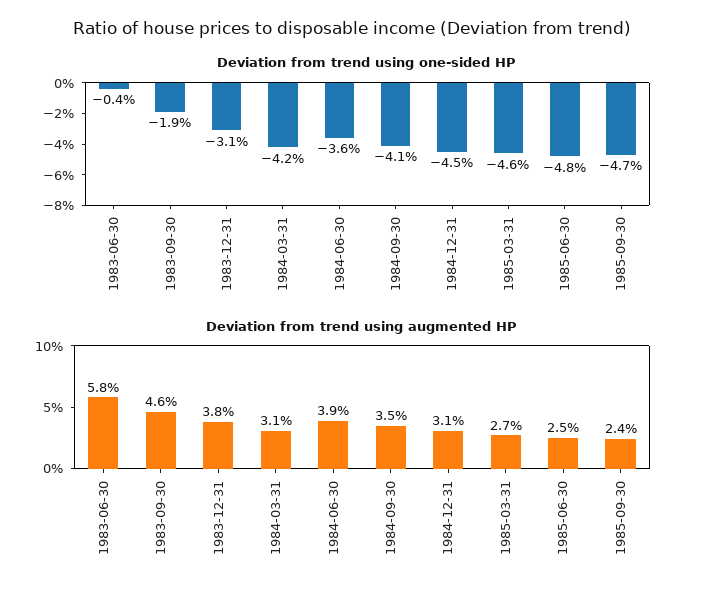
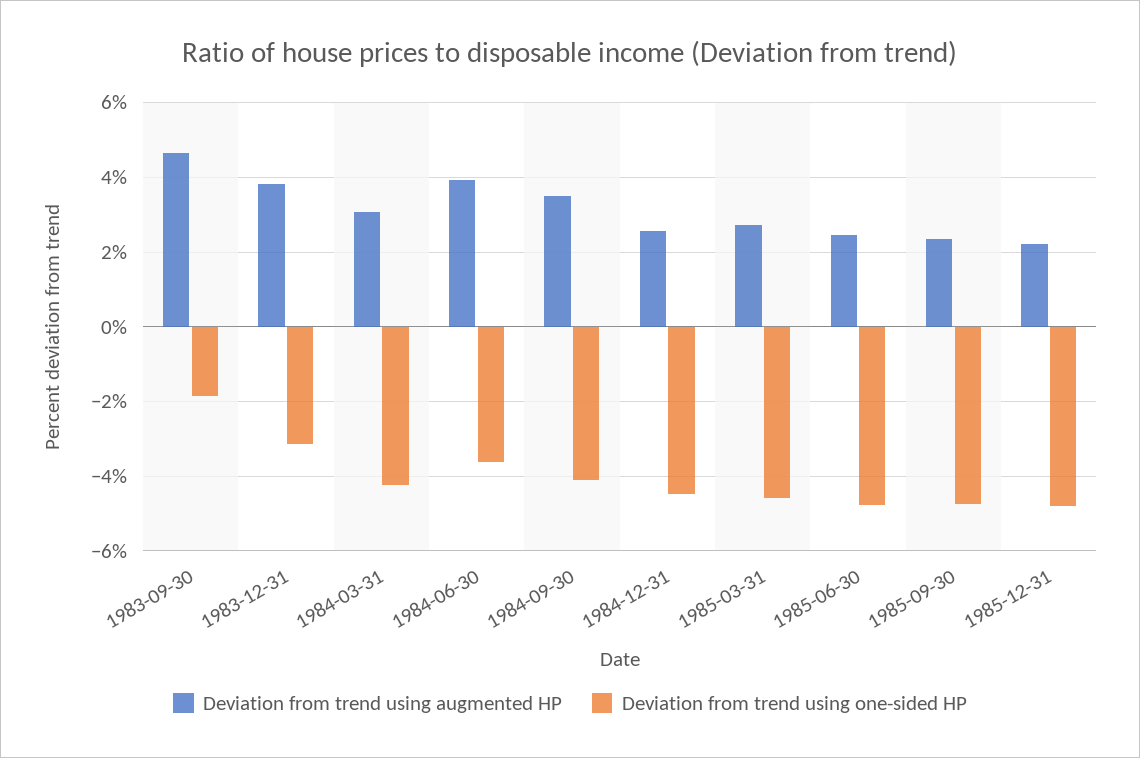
Deviation from trend using one-sided HP, 1983-06-30: -0.4 -> none
Deviation from trend using augmented HP, 1983-06-30: 5.8 -> none
Deviation from trend using augmented HP, 1984-12-31: 3.1 -> 2.6
Deviation from trend using augmented HP, 1985-12-31: none -> 2.2
Deviation from trend using one-sided HP, 1985-12-31: none -> -4.8

